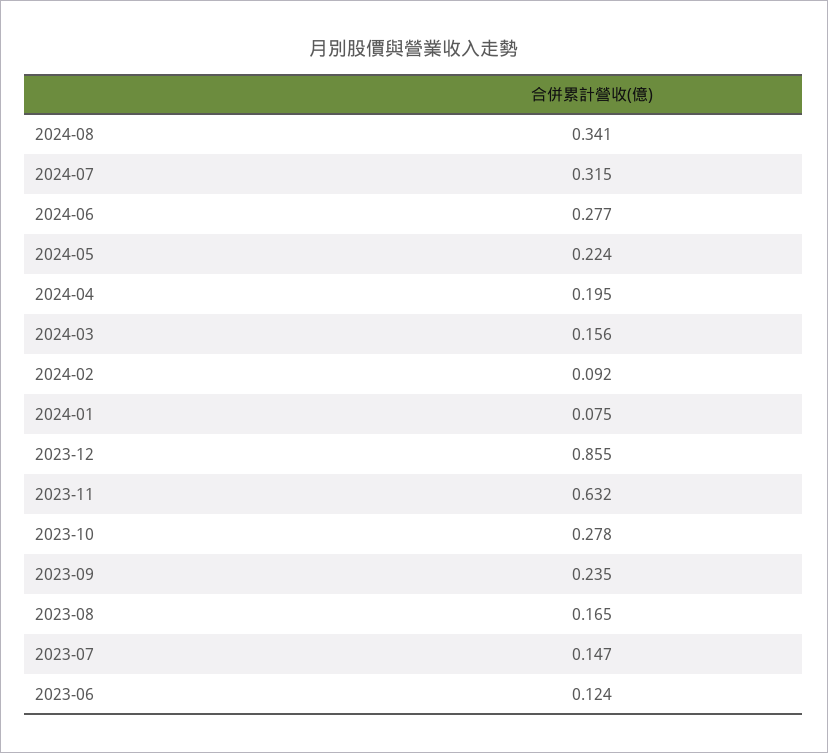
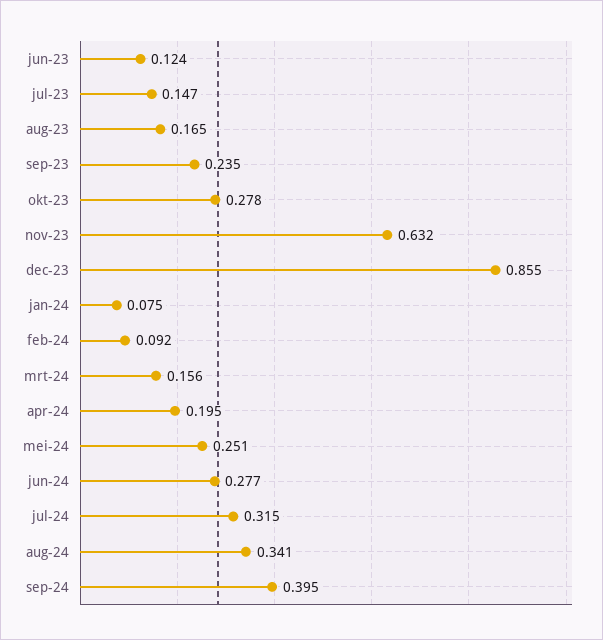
2024-05: 0.224 -> 0.251
sep-24: none -> 0.395

